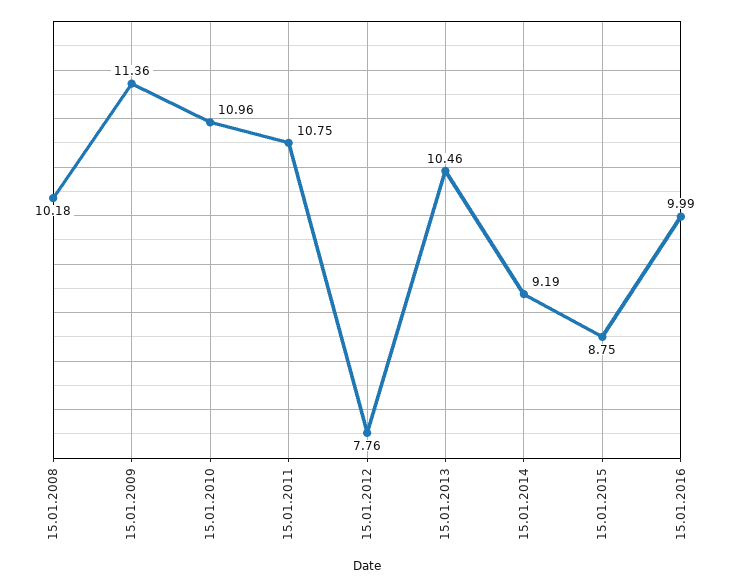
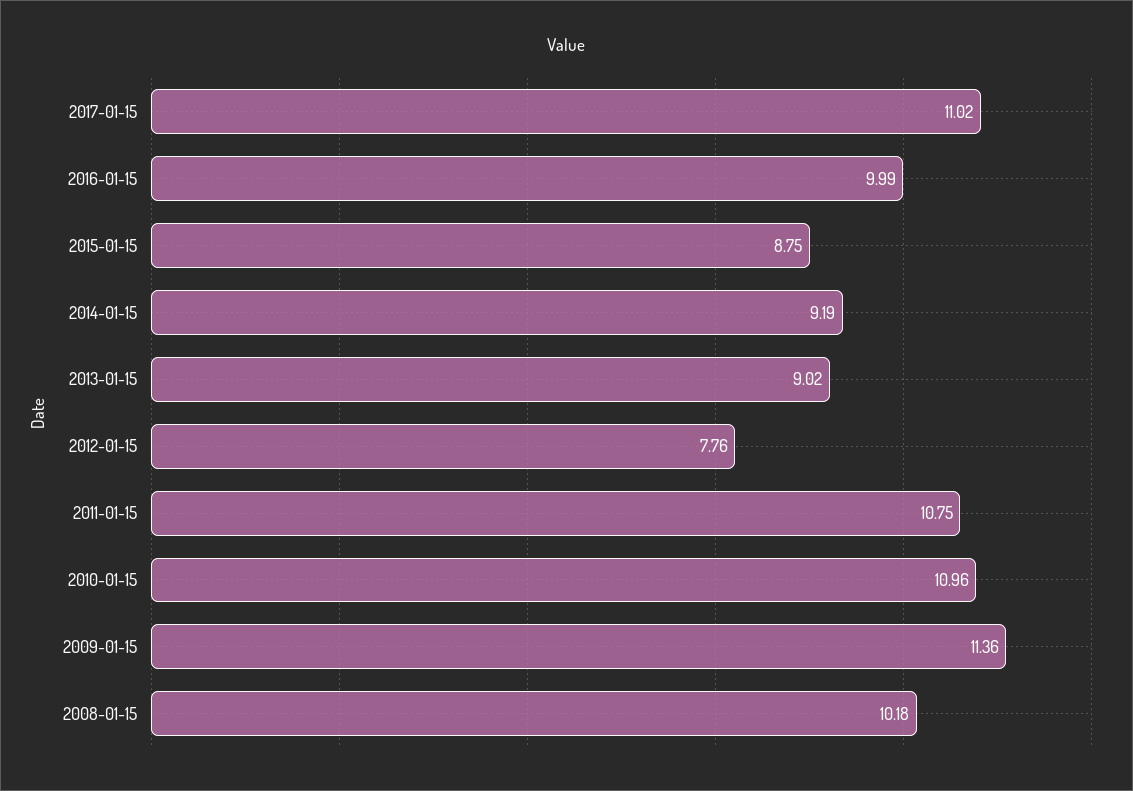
15.01.2013: 10.46 -> 9.02
2017-01-15: none -> 11.02

